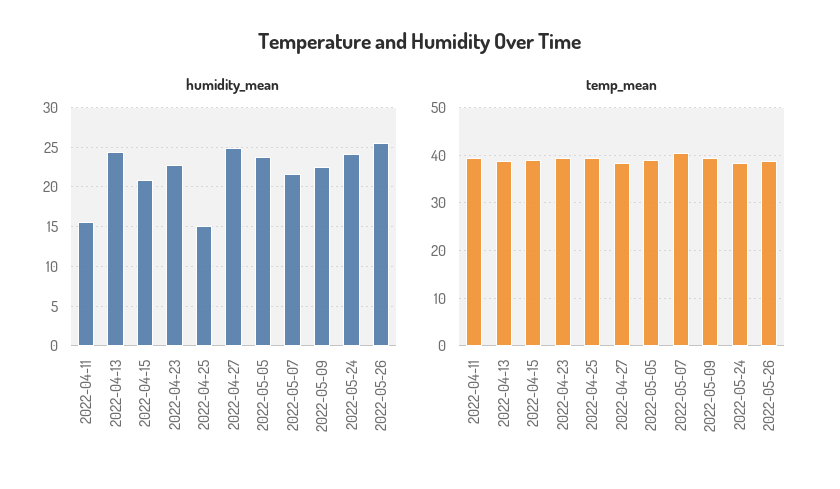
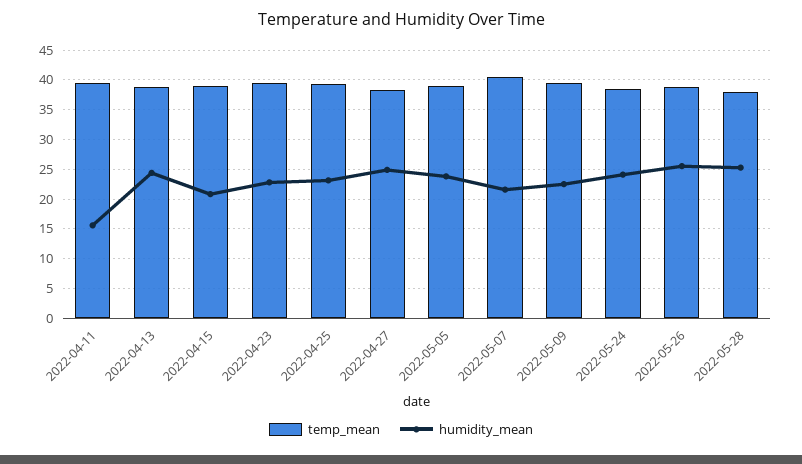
humidity_mean, 2022-04-25: 15 -> 22.5
temp_mean, 2022-05-28: none -> 37.5
humidity_mean, 2022-05-28: none -> 25

